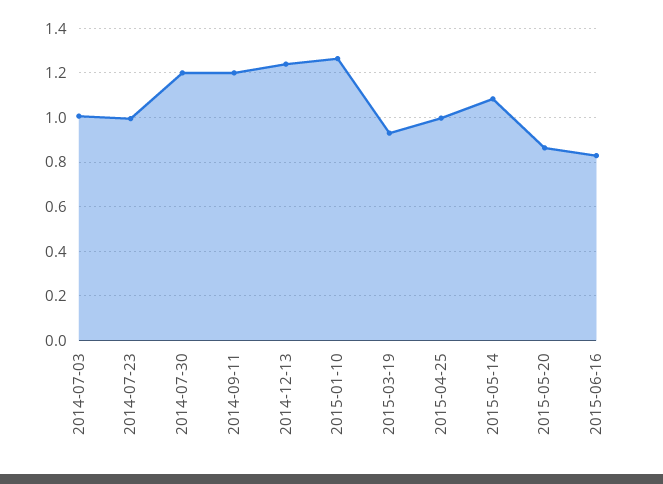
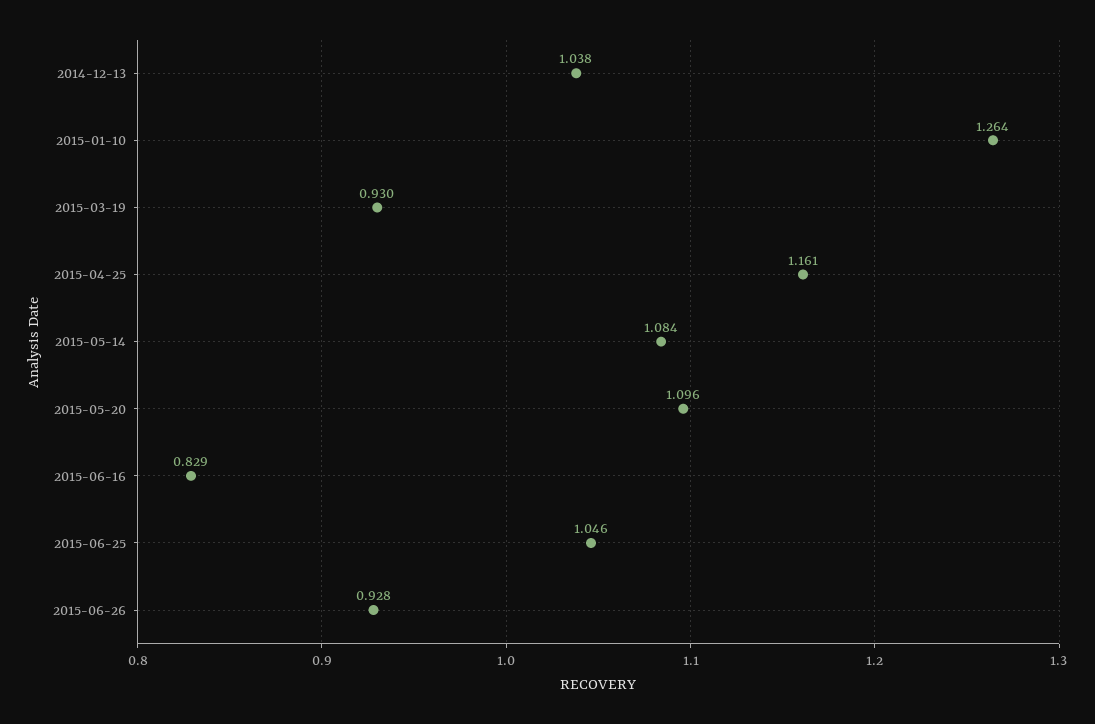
2014-07-03: 1 -> none
2014-07-23: 1 -> none
2014-07-30: 1.2 -> none
2014-09-11: 1.2 -> none
2014-12-13: 1.25 -> 1.038
2015-04-25: 1 -> 1.161
2015-05-20: 0.85 -> 1.096
2015-06-25: none -> 1.046
2015-06-26: none -> 0.928

